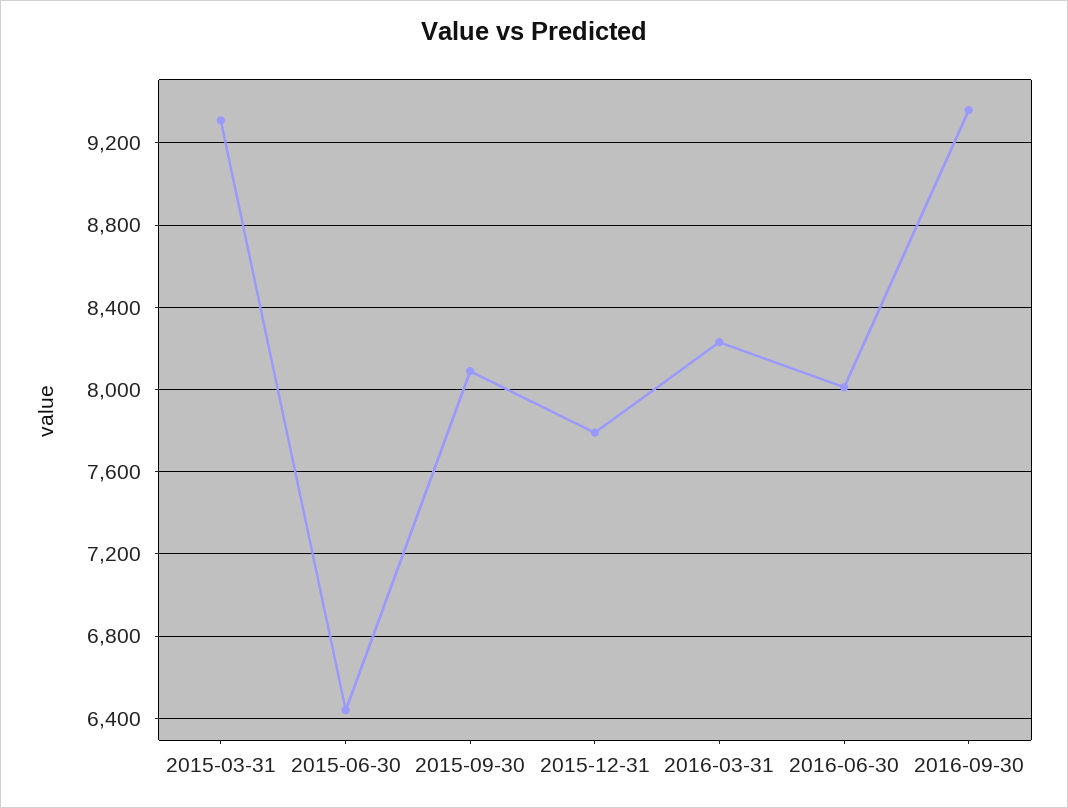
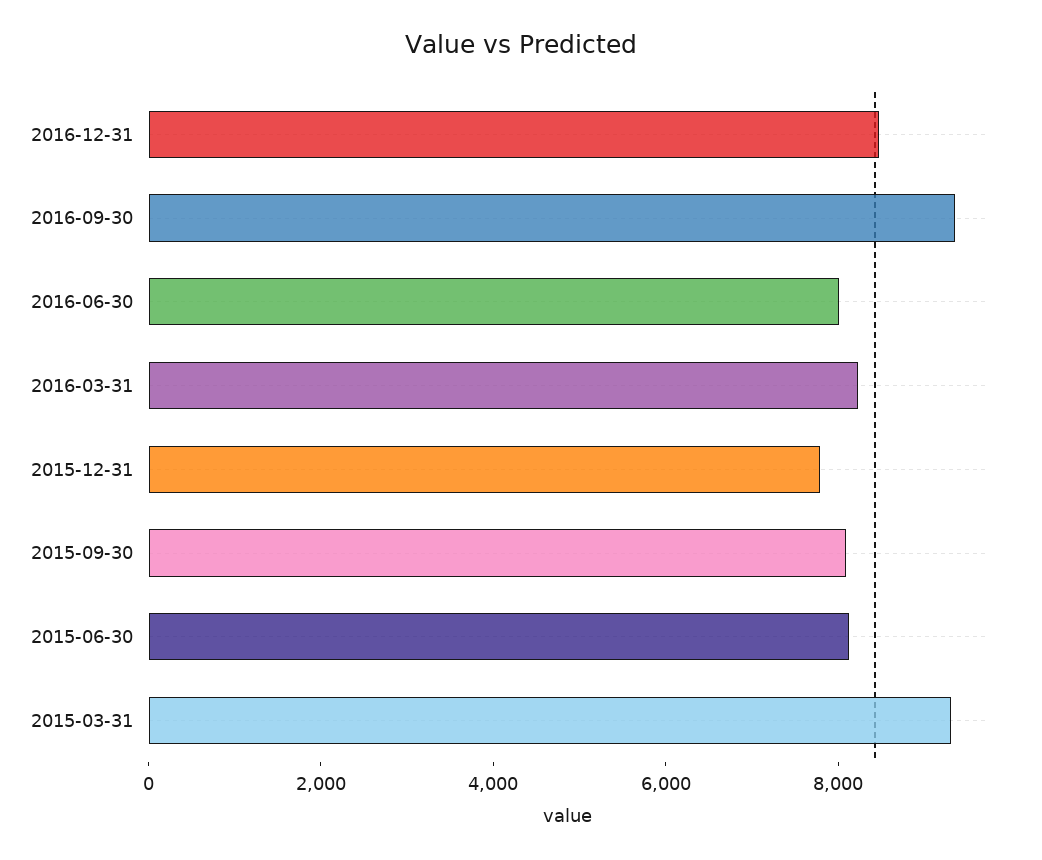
2015-06-30: 6450 -> 8000
2016-12-31: none -> 8500

